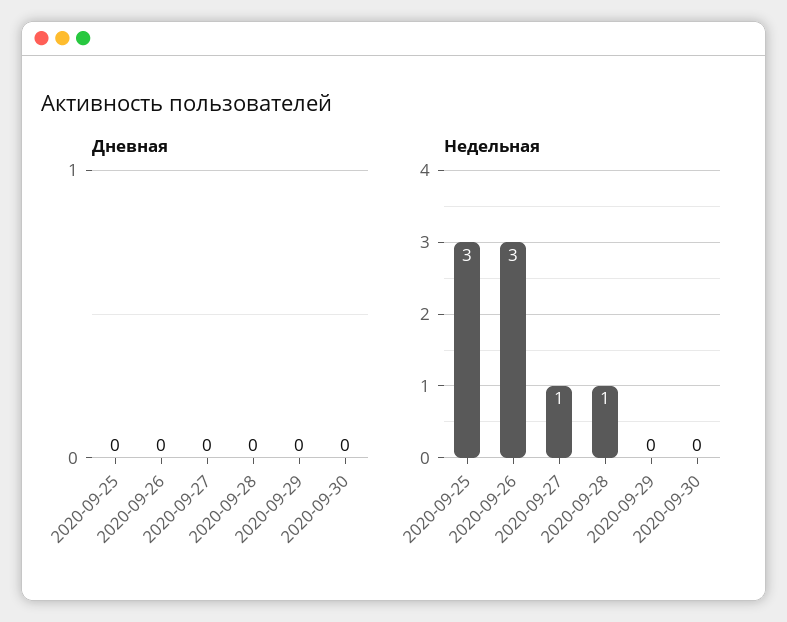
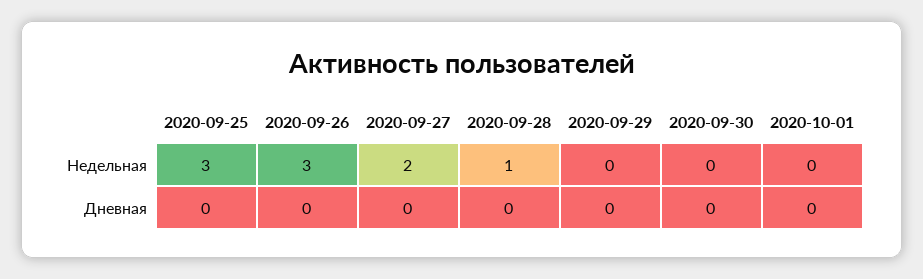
Недельная, 2020-09-27: 1 -> 2
Недельная, 2020-10-01: none -> 0
Дневная, 2020-10-01: none -> 0

